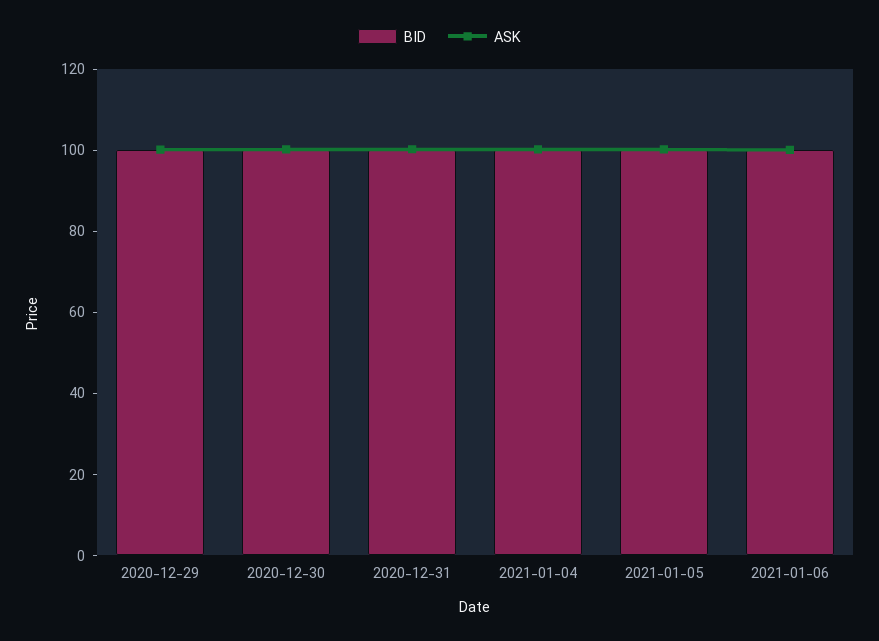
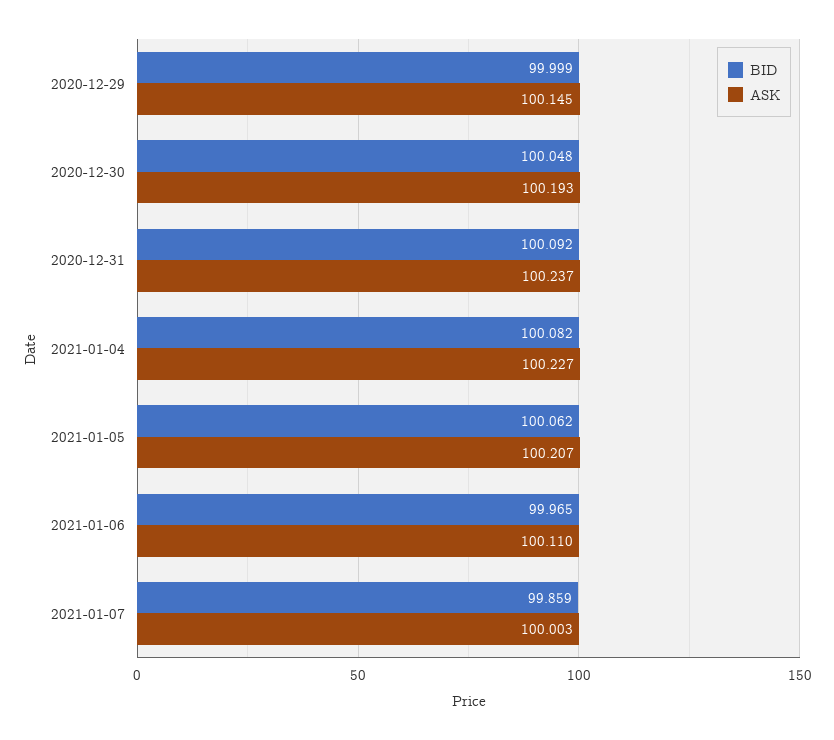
BID, 2021-01-07: none -> 99.859
ASK, 2021-01-07: none -> 100.003

